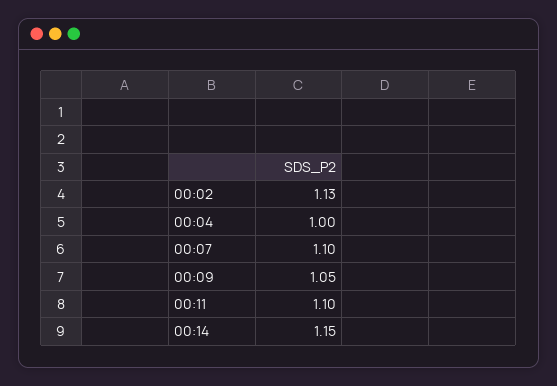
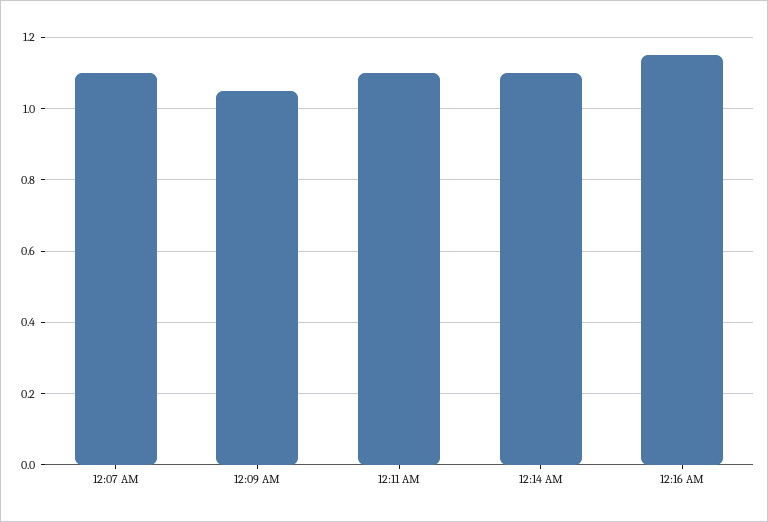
00:02: 1.13 -> none
00:04: 1 -> none
00:14: 1.15 -> 1.1
12:16 AM: none -> 1.15

